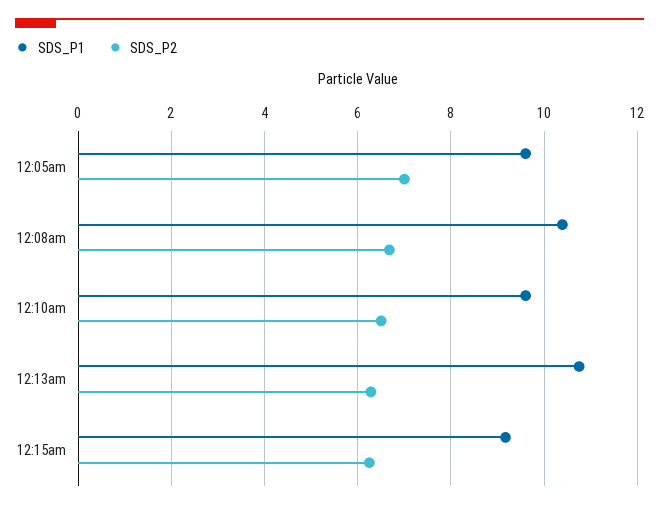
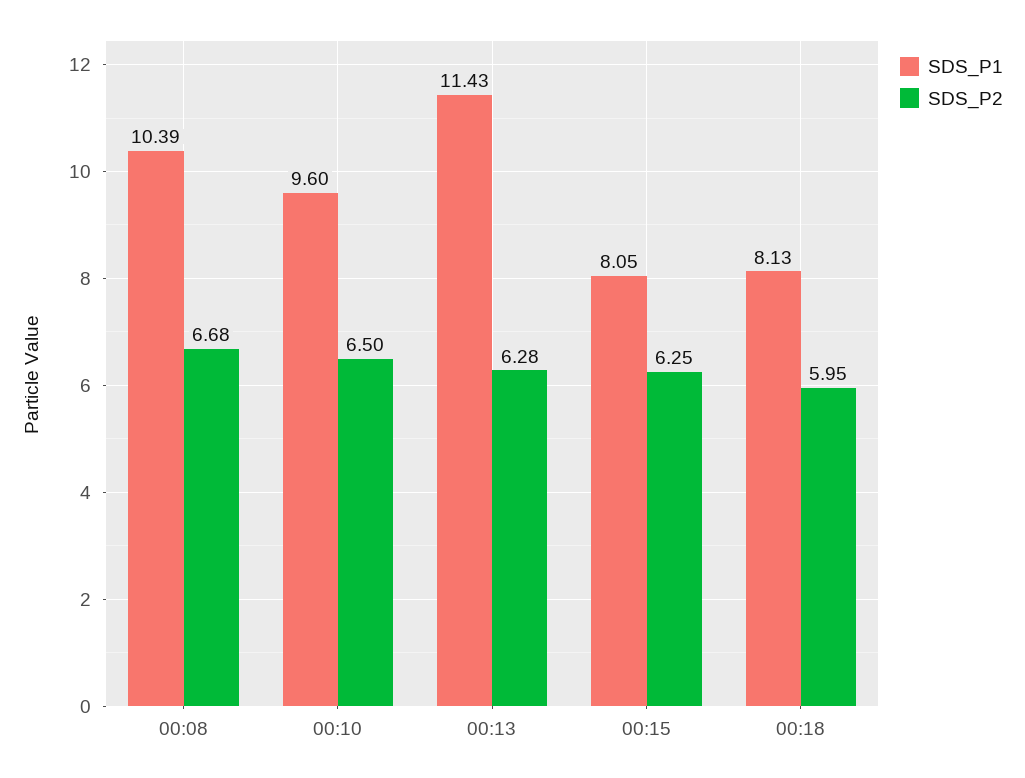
SDS_P1, 12:05am: 9.6 -> none
SDS_P2, 12:05am: 7 -> none
SDS_P1, 12:13am: 10.8 -> 11.43
SDS_P1, 12:15am: 9.2 -> 8.05
SDS_P1, 00:18: none -> 8.13
SDS_P2, 00:18: none -> 5.95

